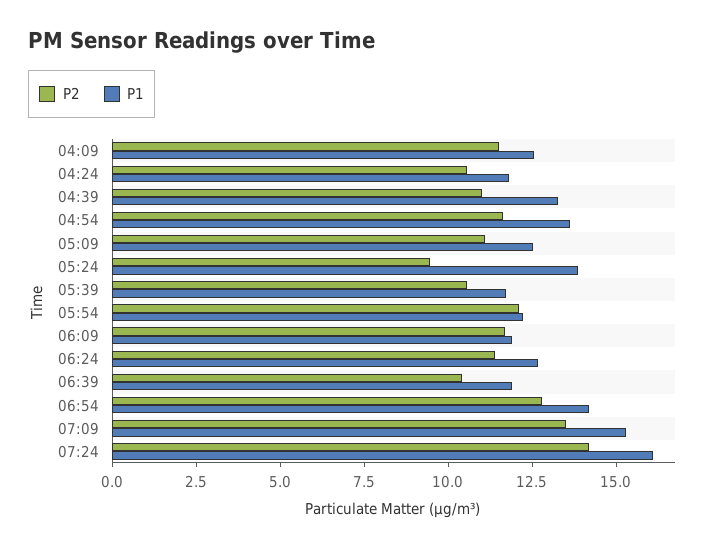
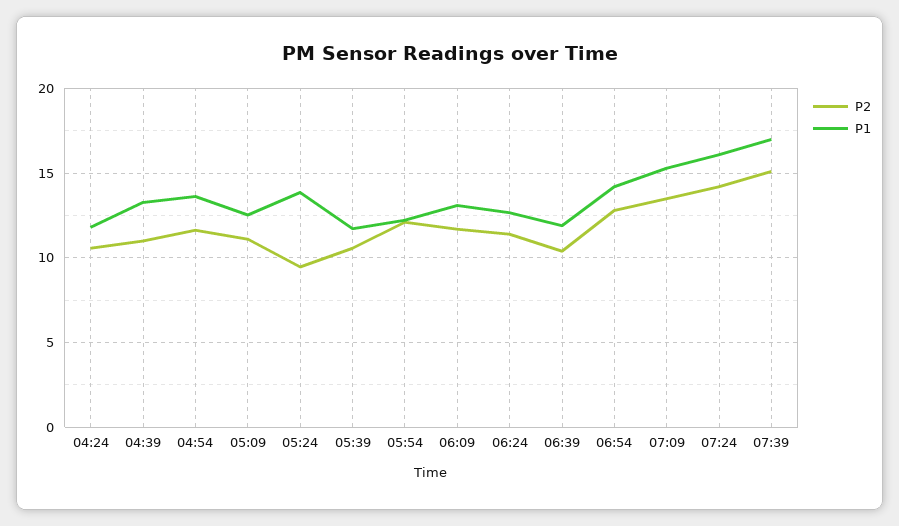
P2, 04:09: 11.5 -> none
P1, 04:09: 12.5 -> none
P1, 06:09: 12 -> 13
P2, 07:39: none -> 15
P1, 07:39: none -> 17

